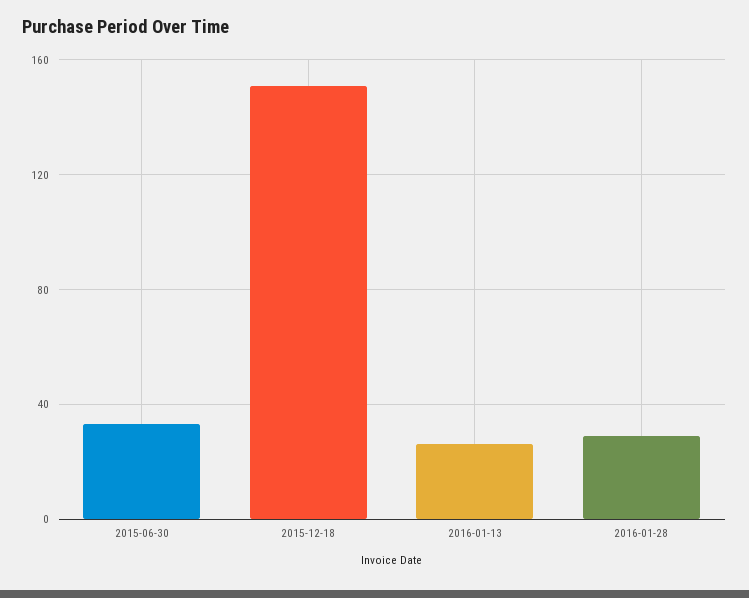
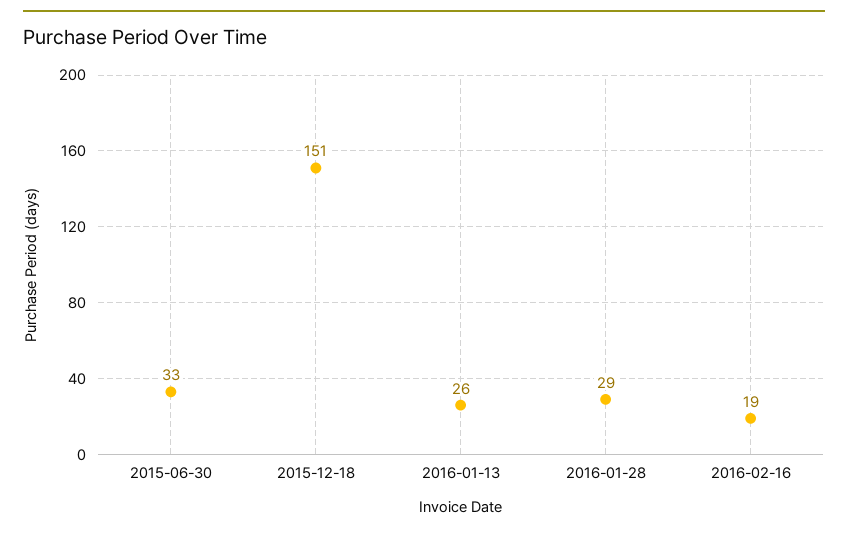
2016-02-16: none -> 19

